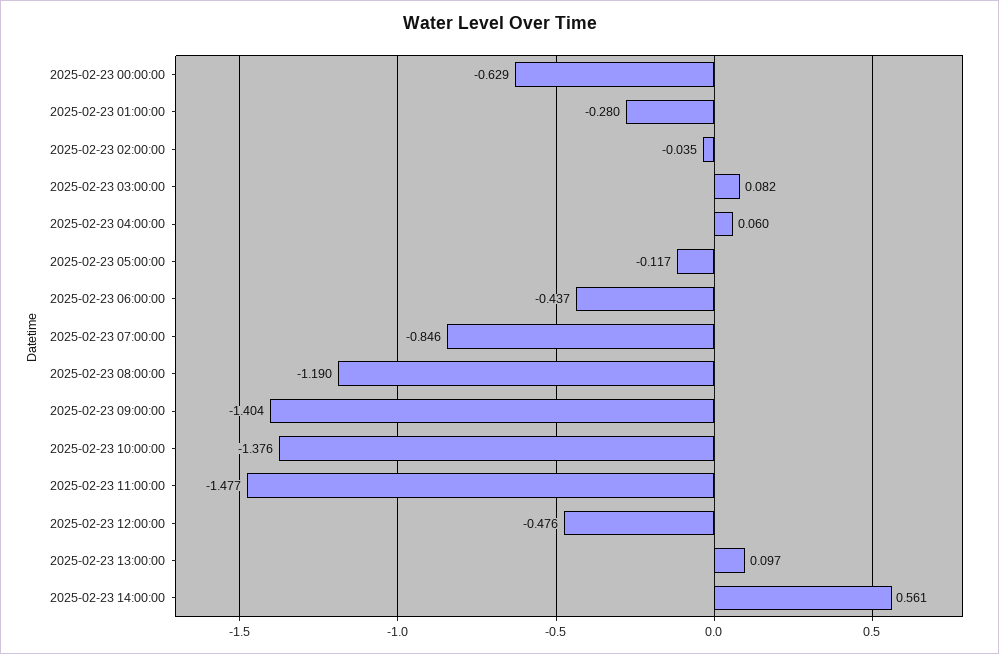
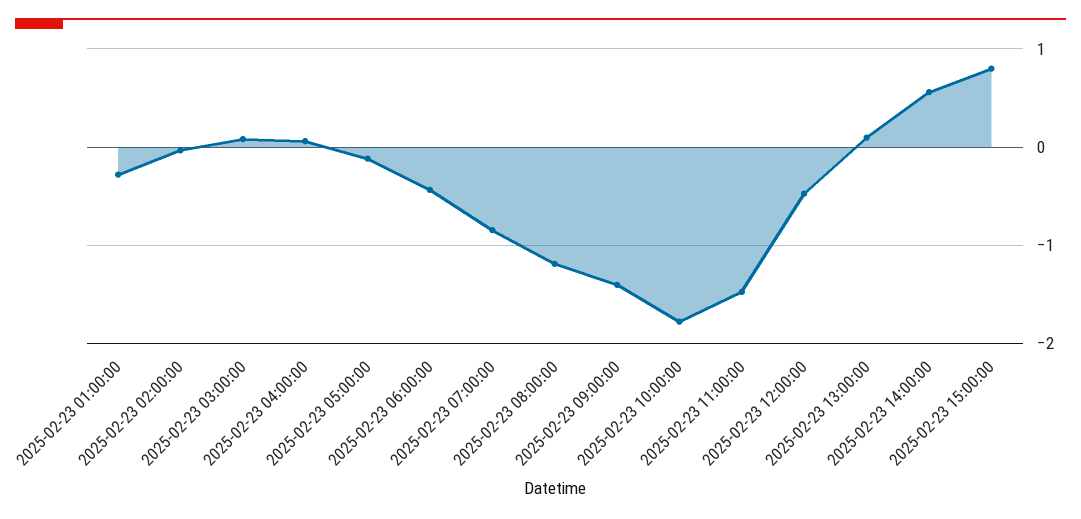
2025-02-23 00:00:00: -0.629 -> none
2025-02-23 10:00:00: -1.376 -> -1.8
2025-02-23 15:00:00: none -> 0.8

